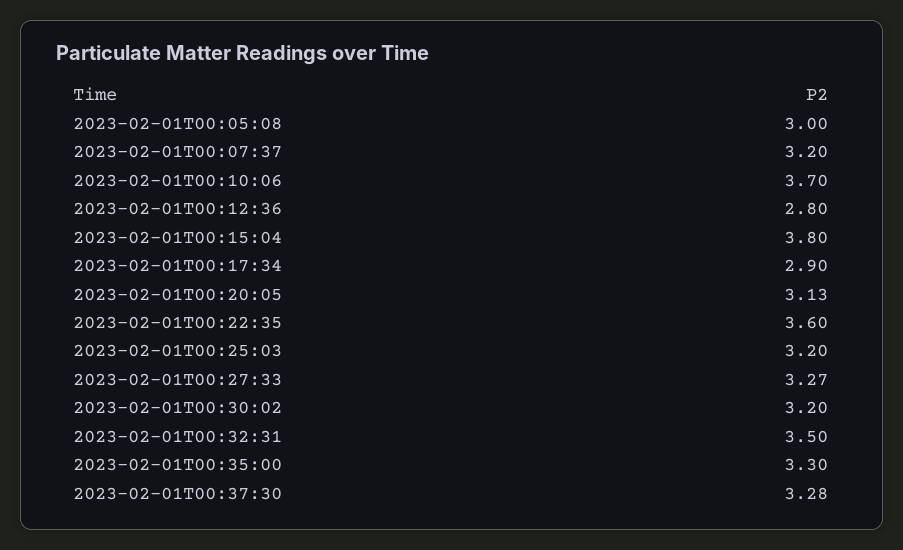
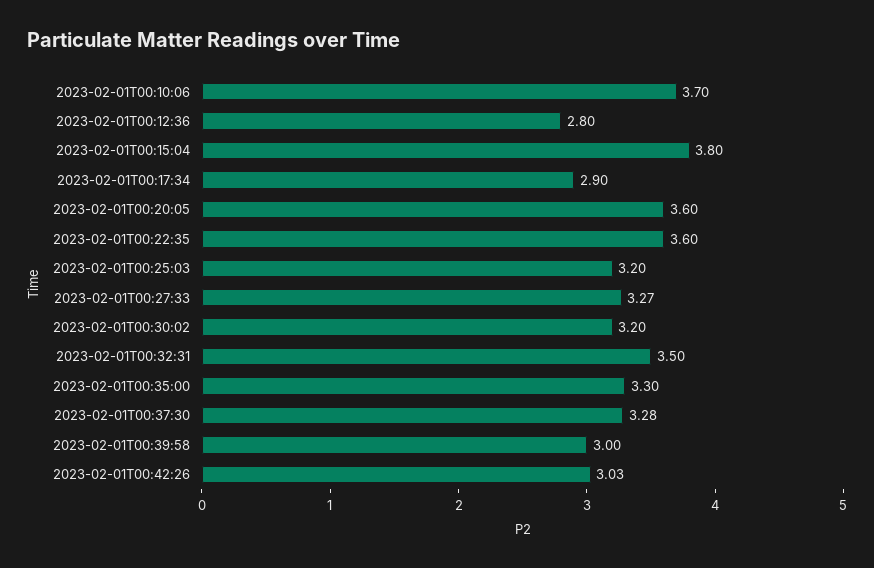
2023-02-01T00:05:08: 3 -> none
2023-02-01T00:07:37: 3.2 -> none
2023-02-01T00:20:05: 3.13 -> 3.6
2023-02-01T00:39:58: none -> 3
2023-02-01T00:42:26: none -> 3.03

